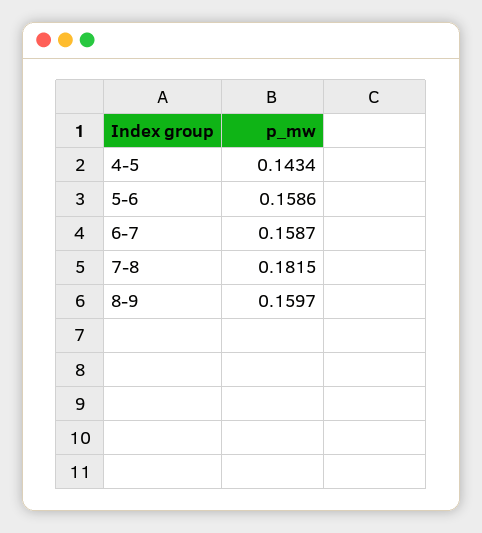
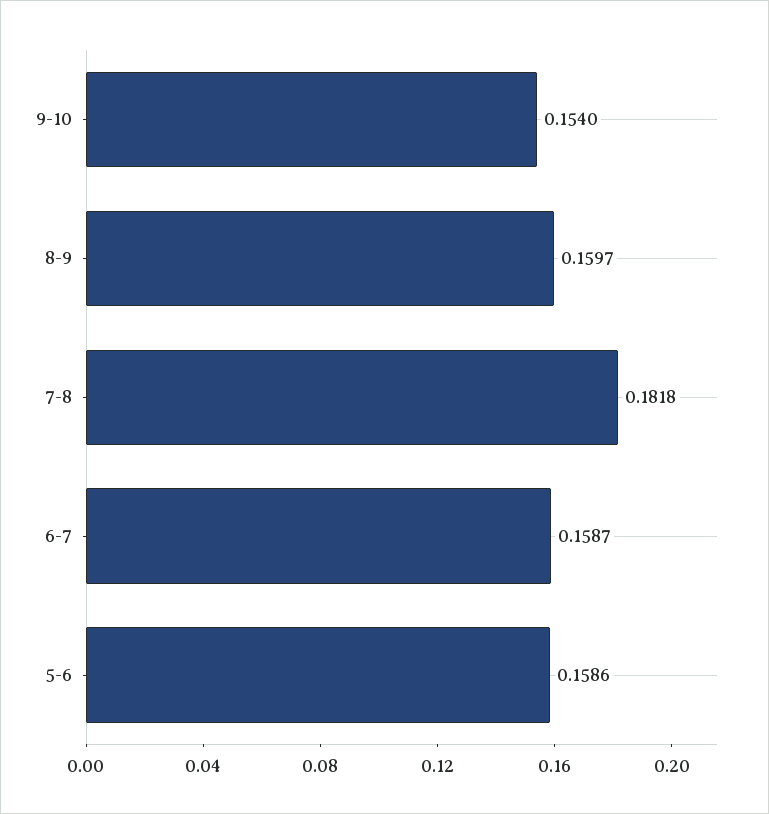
4-5: 0.1434 -> none
7-8: 0.1815 -> 0.1818
9-10: none -> 0.154

